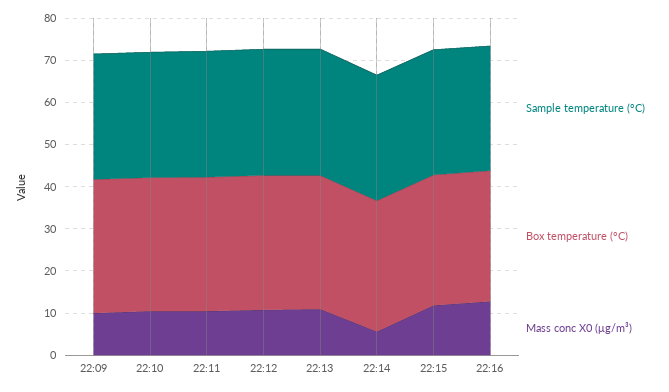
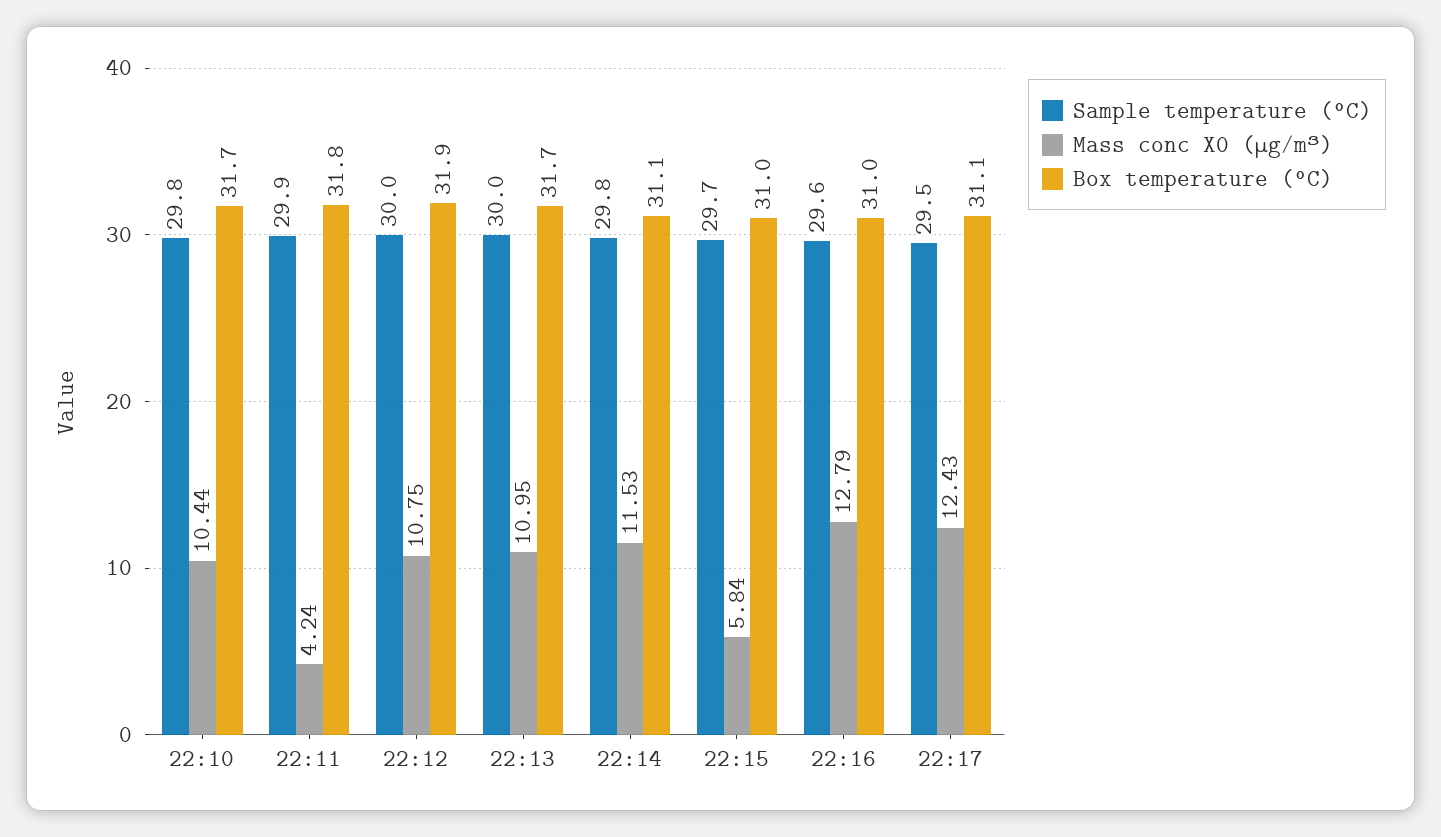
Sample temperature (°C), 22:09: 30 -> none
Box temperature (°C), 22:09: 32 -> none
Mass conc X0 (μg/m³), 22:09: 10 -> none
Mass conc X0 (μg/m³), 22:11: 10 -> 4.24
Mass conc X0 (μg/m³), 22:14: 6 -> 11.53
Mass conc X0 (μg/m³), 22:15: 12 -> 5.84
Sample temperature (°C), 22:17: none -> 29.5
Mass conc X0 (μg/m³), 22:17: none -> 12.43
Box temperature (°C), 22:17: none -> 31.1

